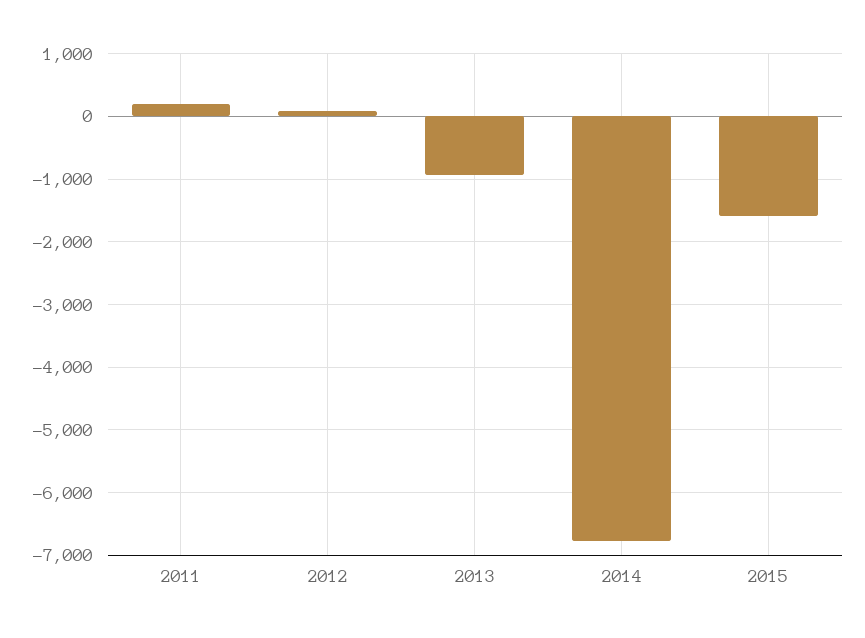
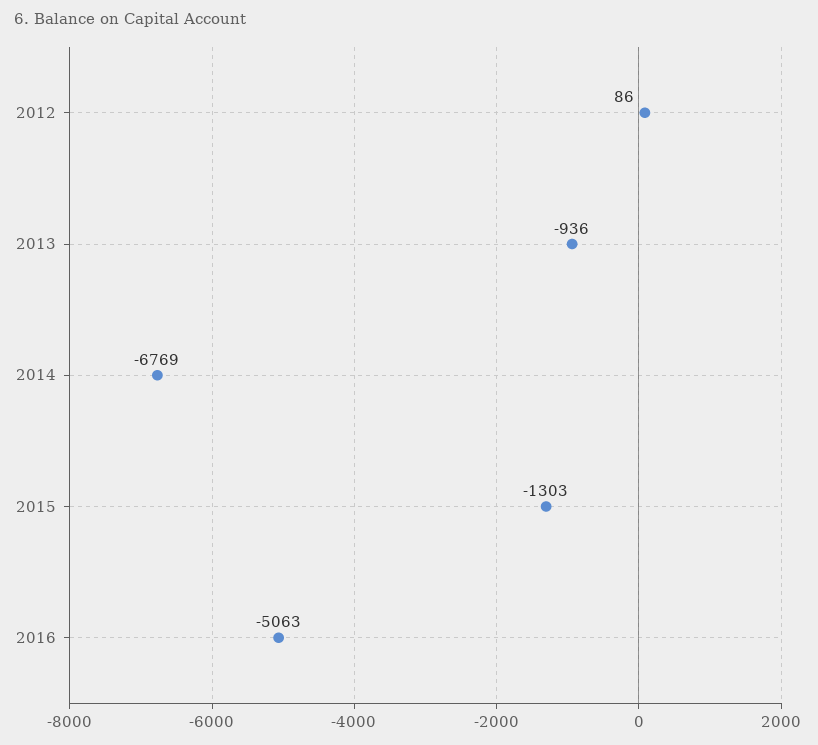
2011: 200 -> none
2015: -1600 -> -1303
2016: none -> -5063

